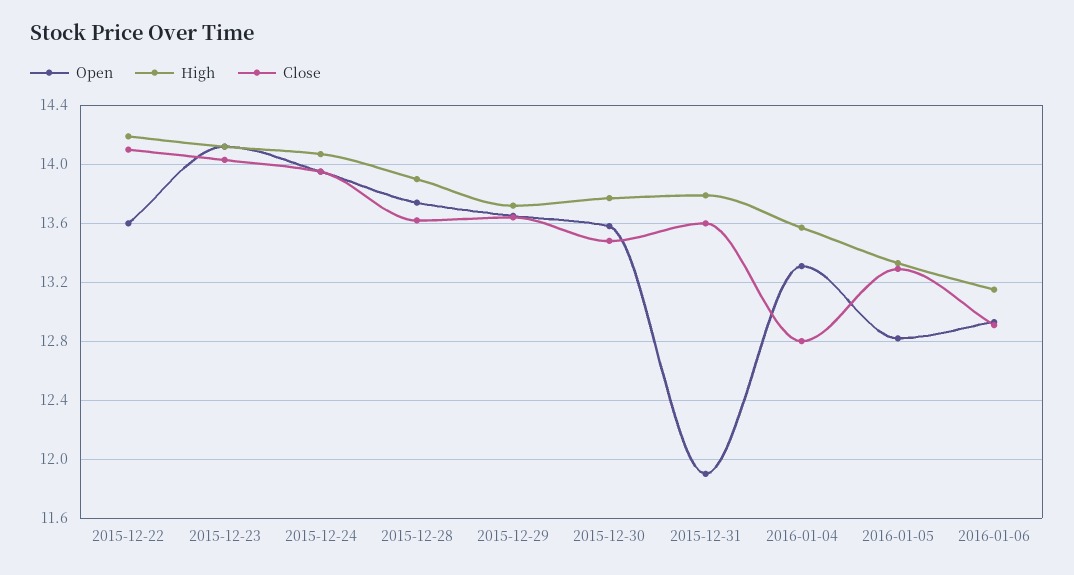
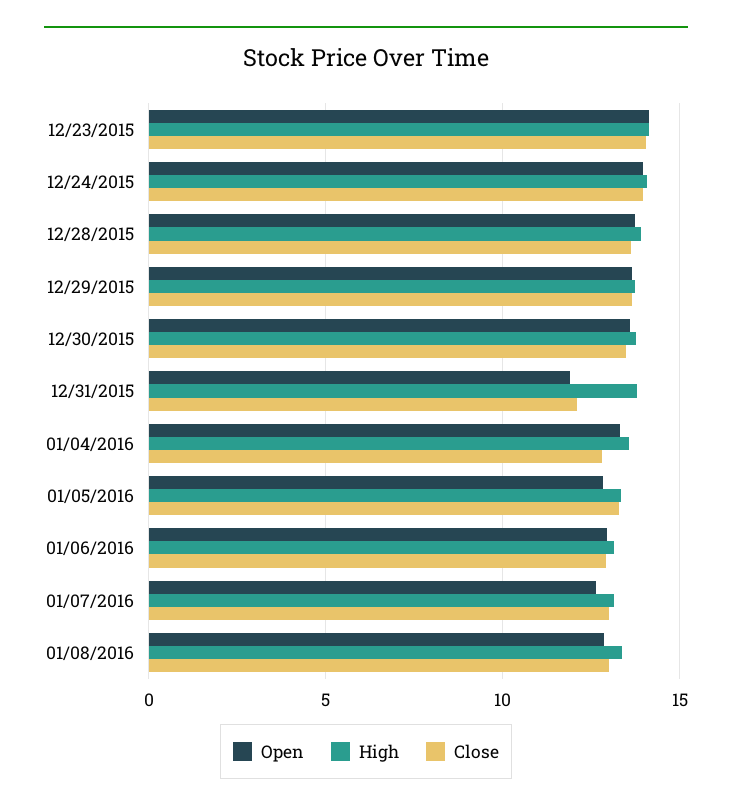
Open, 2015-12-22: 13.6 -> none
High, 2015-12-22: 14.2 -> none
Close, 2015-12-22: 14.1 -> none
Close, 2015-12-31: 13.6 -> 12
Open, 01/07/2016: none -> 12.5
High, 01/07/2016: none -> 13
Close, 01/07/2016: none -> 13
Open, 01/08/2016: none -> 13
High, 01/08/2016: none -> 13.5
Close, 01/08/2016: none -> 13

